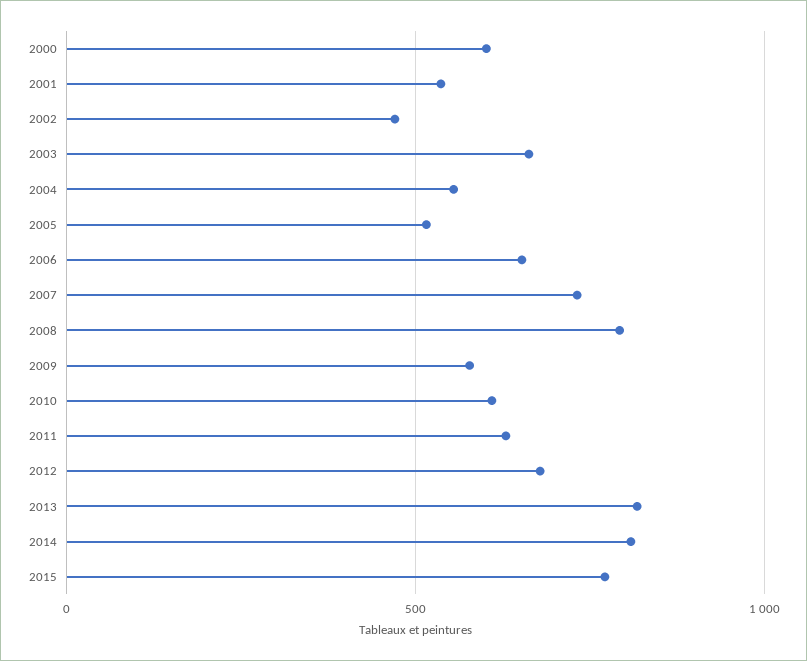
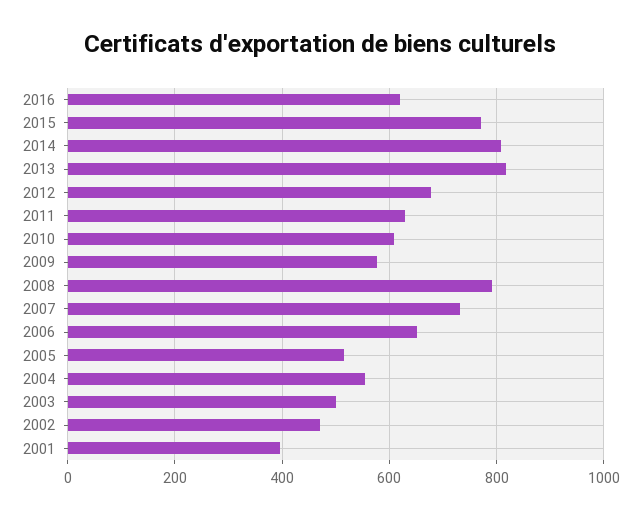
2000: 600 -> none
2001: 550 -> 400
2003: 650 -> 500
2016: none -> 620

